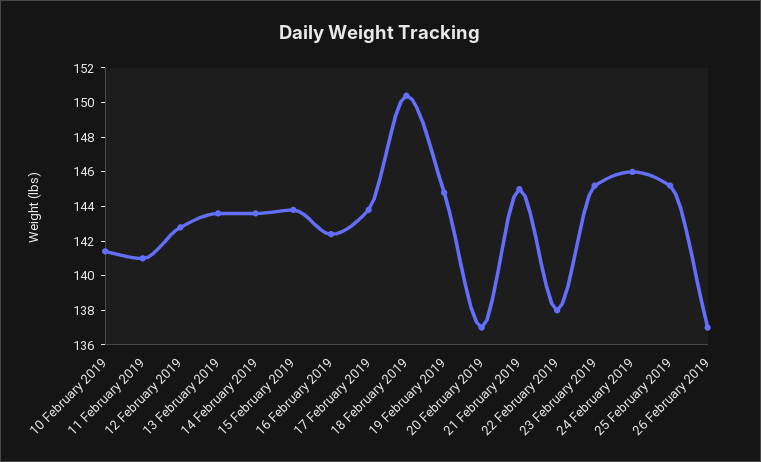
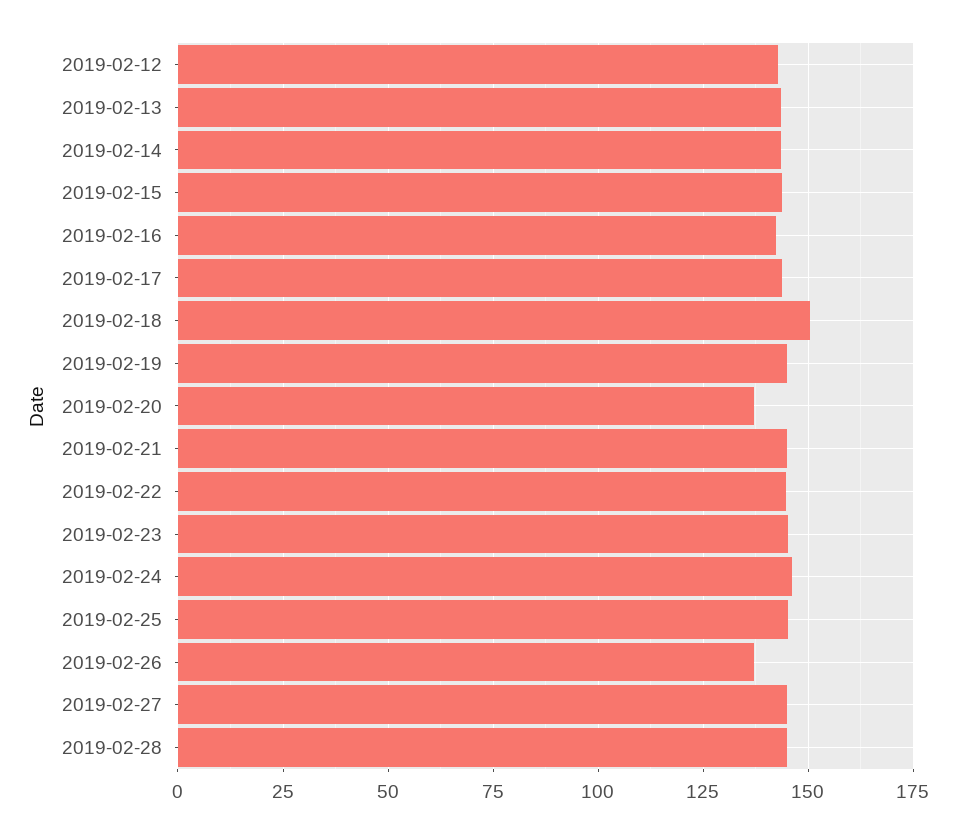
10 February 2019: 141.5 -> none
11 February 2019: 141 -> none
22 February 2019: 138 -> 145
2019-02-27: none -> 145
2019-02-28: none -> 145

